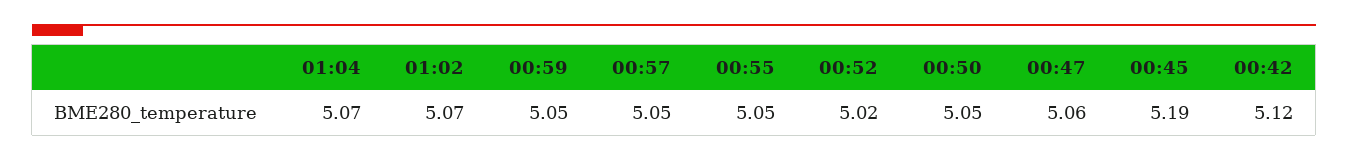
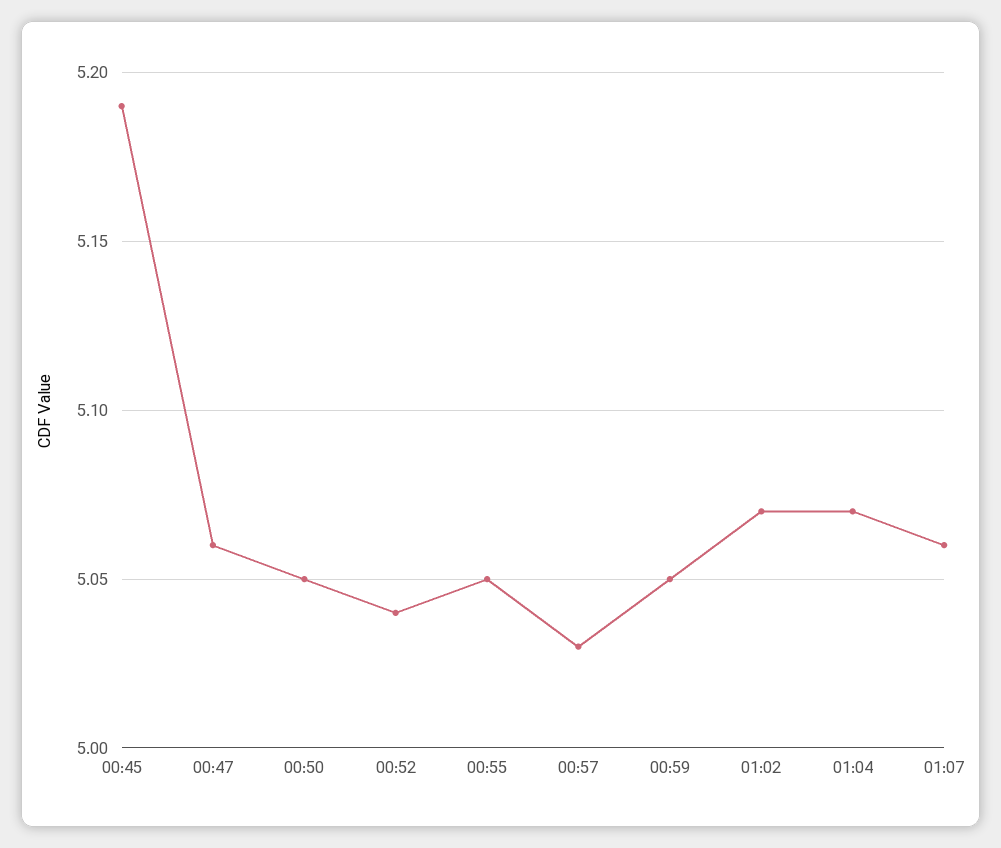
00:57: 5.05 -> 5.03
00:52: 5.02 -> 5.04
00:42: 5.12 -> none
01:07: none -> 5.06

